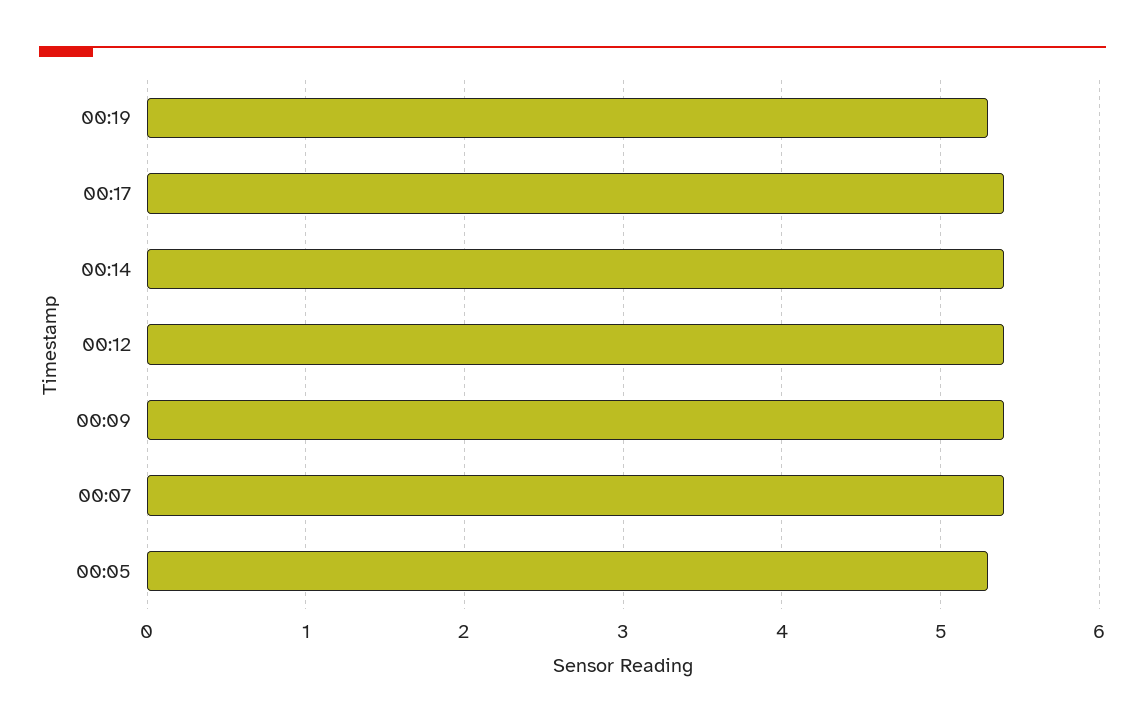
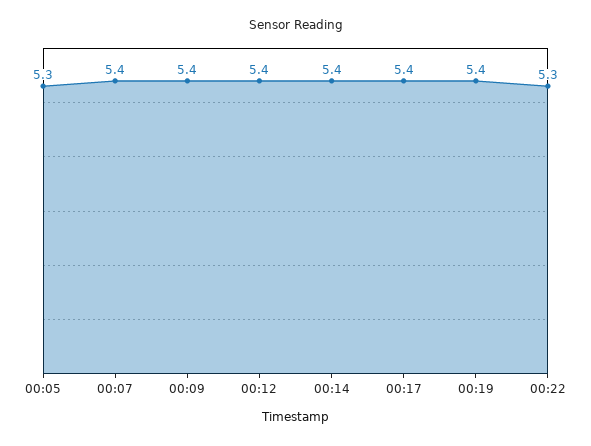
00:19: 5.3 -> 5.4
00:22: none -> 5.3

